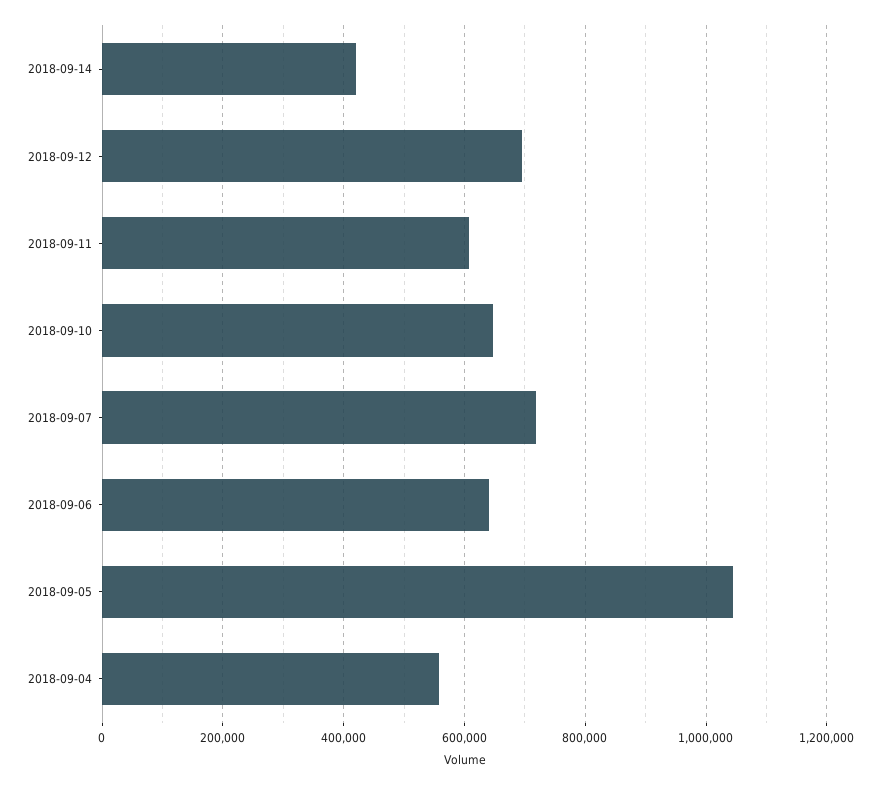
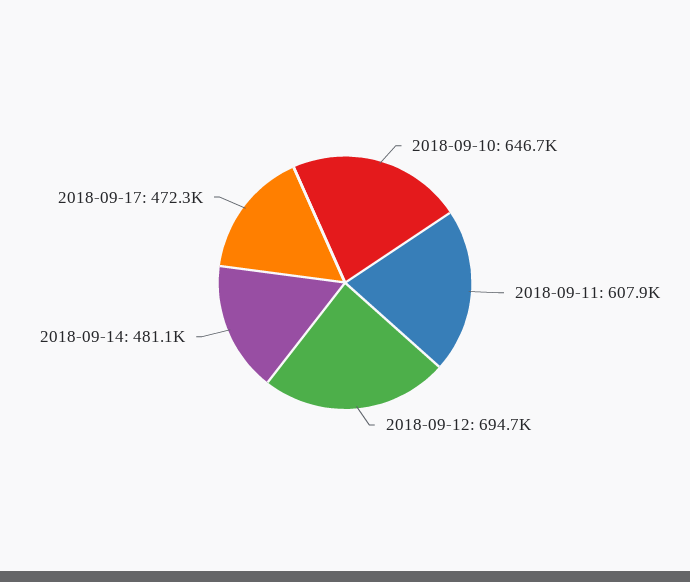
2018-09-14: 420000 -> 481100
2018-09-07: 720000 -> none
2018-09-06: 640000 -> none
2018-09-05: 1040000 -> none
2018-09-04: 560000 -> none
2018-09-17: none -> 472300

